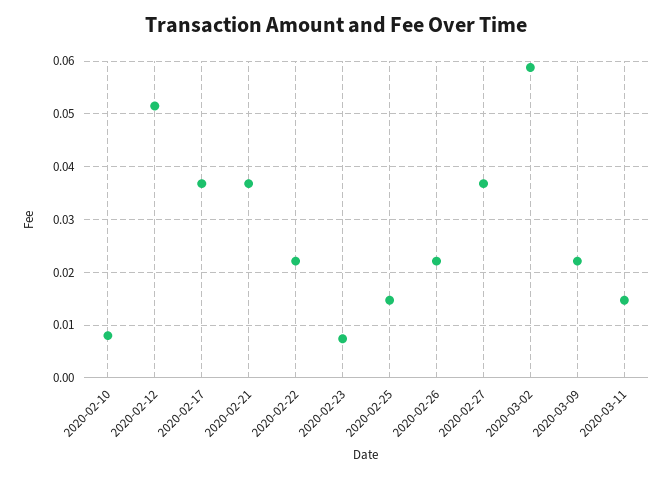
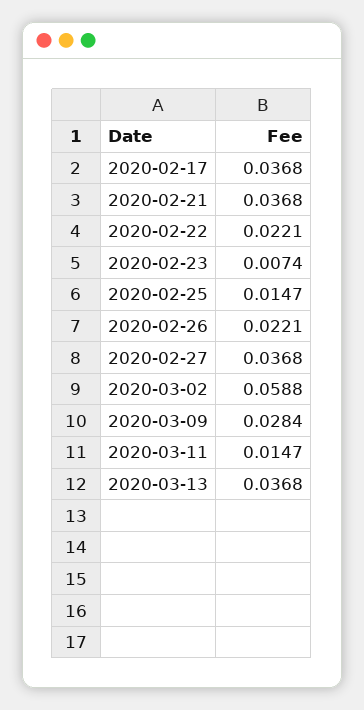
2020-02-10: 0.008 -> none
2020-02-12: 0.052 -> none
2020-03-09: 0.022 -> 0.0284
2020-03-13: none -> 0.0368

